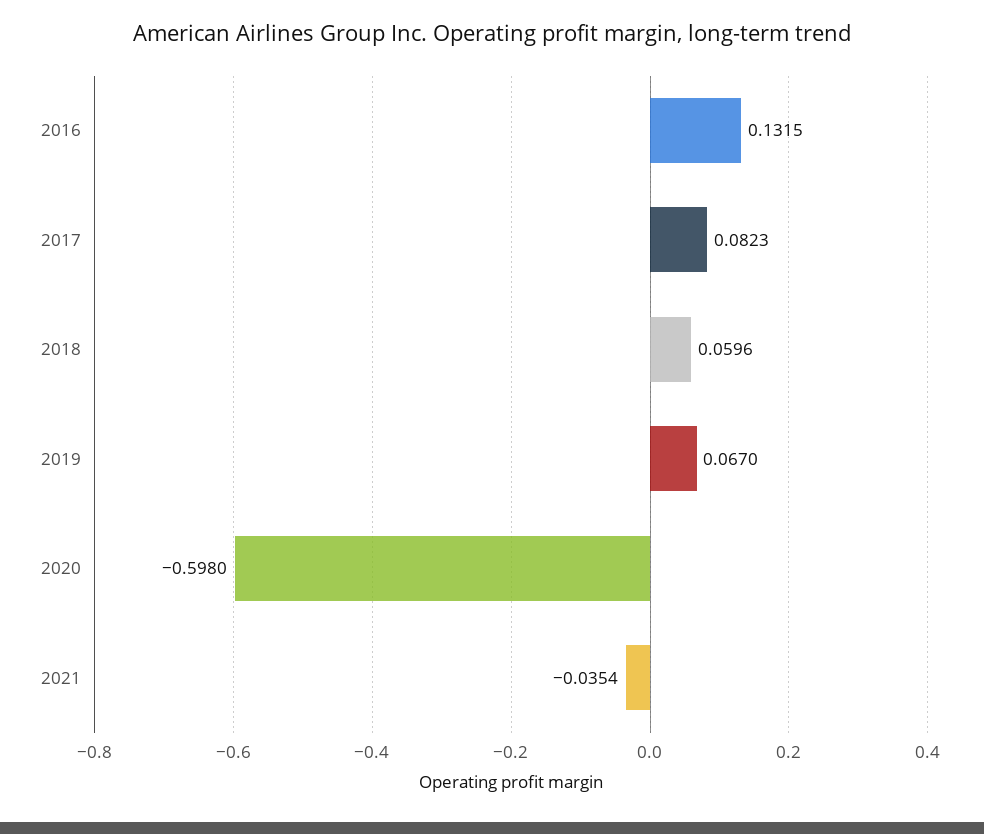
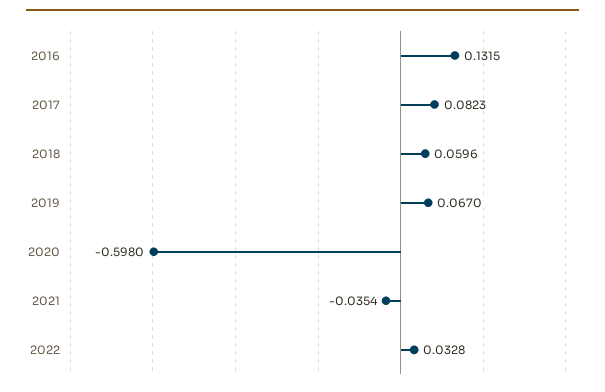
2022: none -> 0.0328

